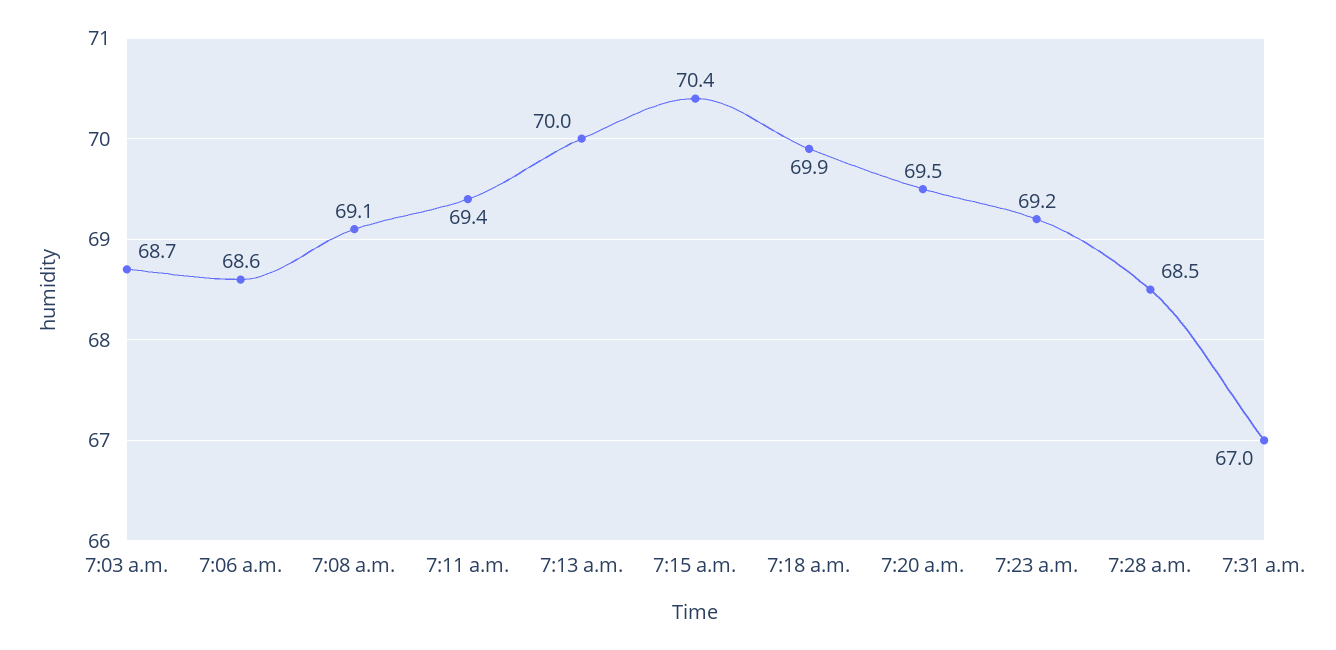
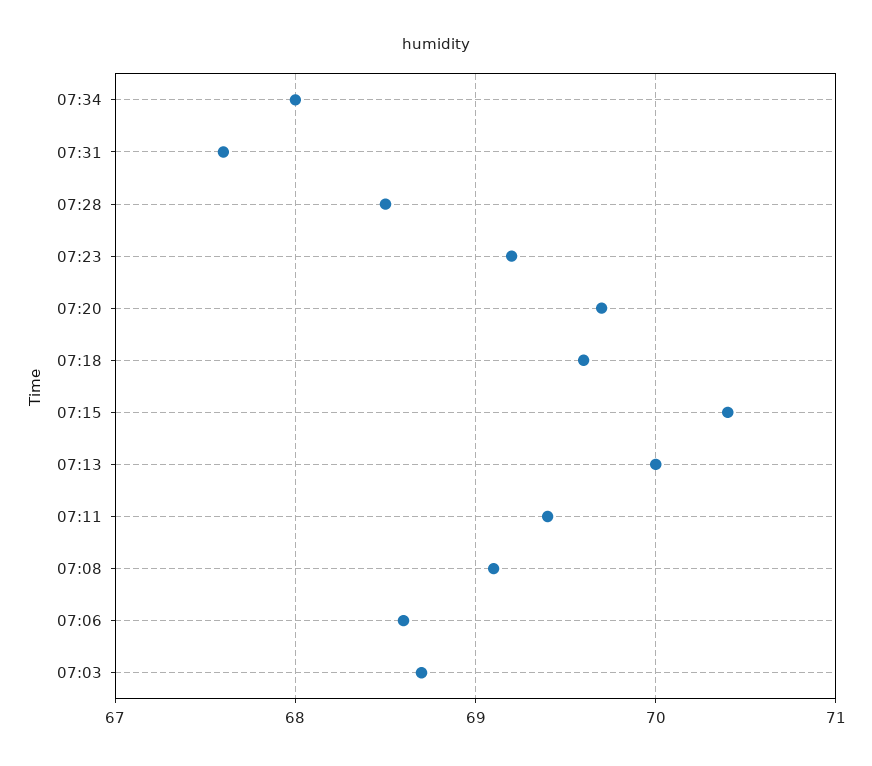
7:18 a.m.: 69.9 -> 69.6
7:20 a.m.: 69.5 -> 69.7
7:31 a.m.: 67 -> 67.6
07:34: none -> 68

